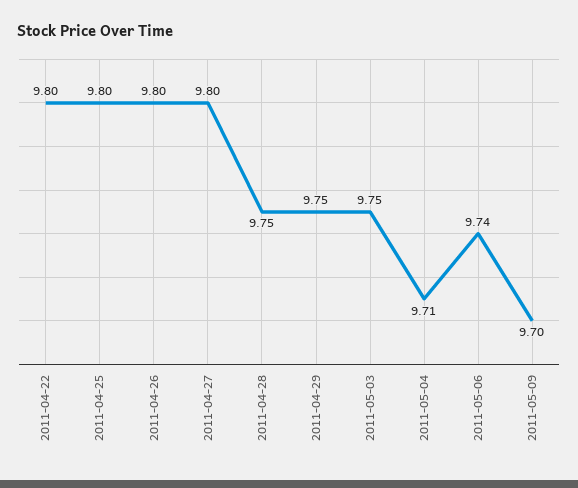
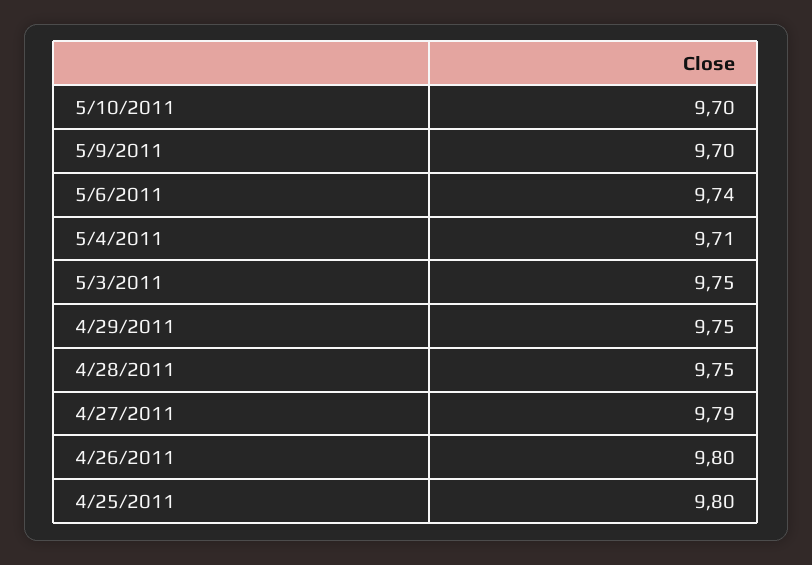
2011-04-22: 9.8 -> none
2011-04-27: 9.8 -> 9.79
5/10/2011: none -> 9.7

